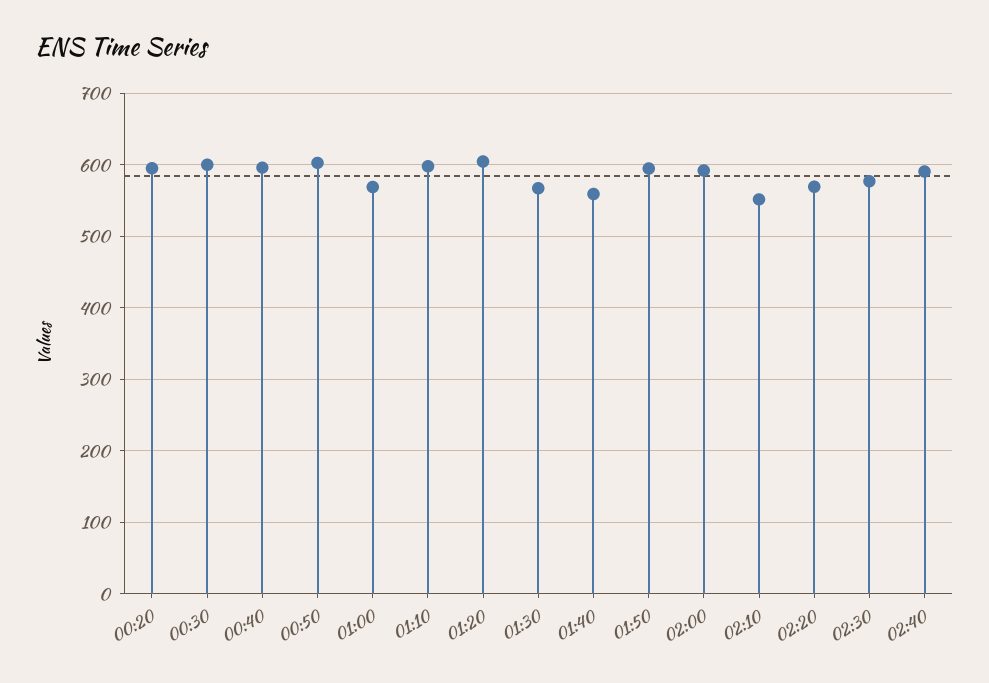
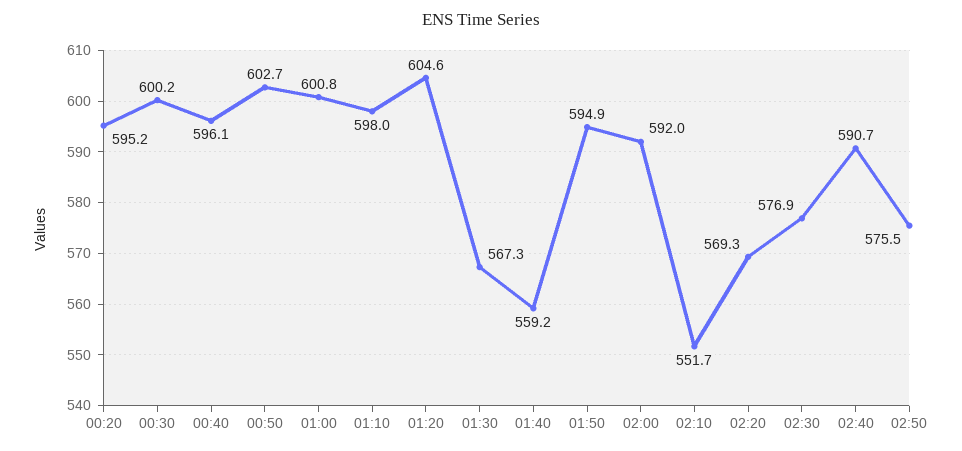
01:00: 570 -> 600.8
02:50: none -> 575.5

